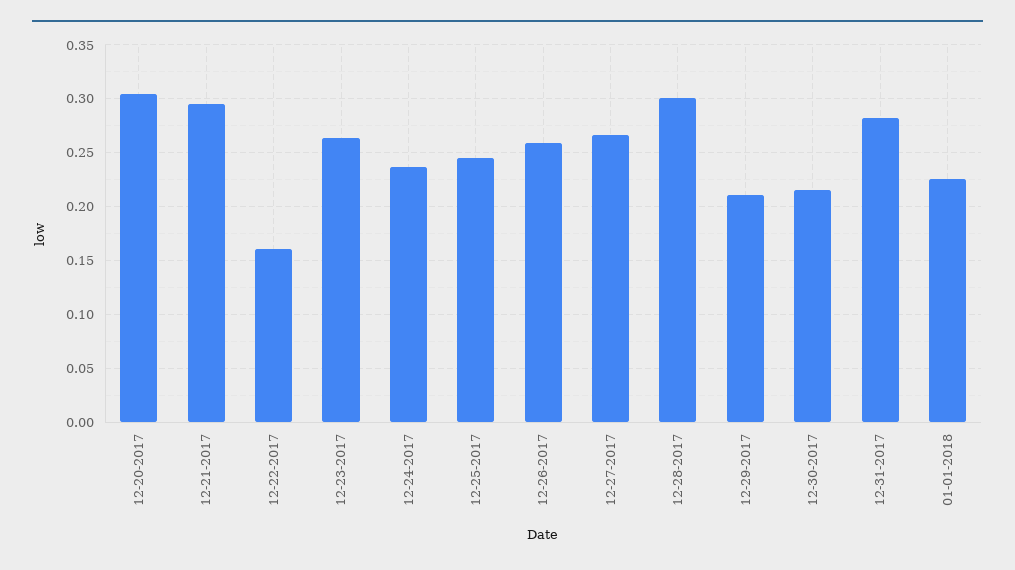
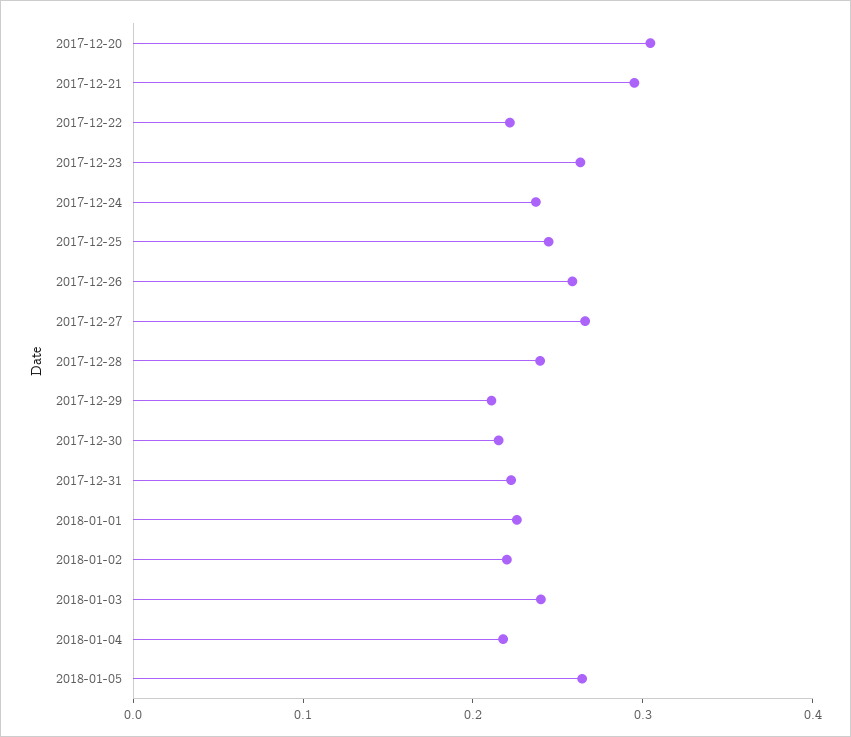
12-22-2017: 0.16 -> 0.22
12-28-2017: 0.3 -> 0.24
12-31-2017: 0.28 -> 0.22
2018-01-02: none -> 0.22
2018-01-03: none -> 0.24
2018-01-04: none -> 0.22
2018-01-05: none -> 0.26

